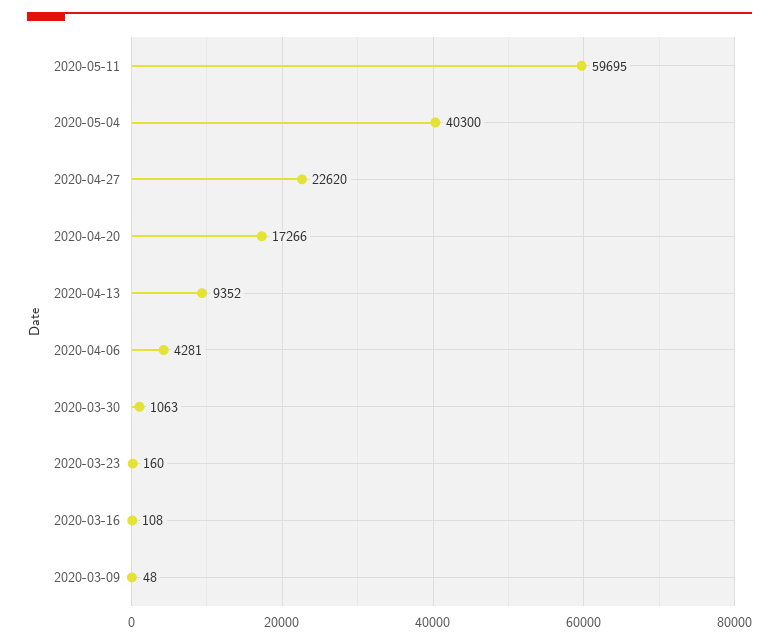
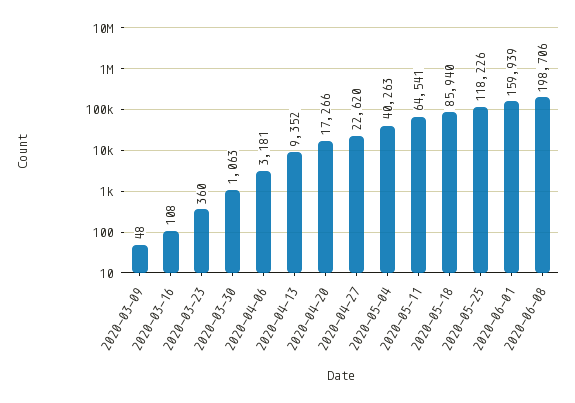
2020-05-11: 59695 -> 64541
2020-05-04: 40300 -> 40263
2020-04-06: 4281 -> 3181
2020-03-23: 160 -> 360
2020-05-18: none -> 85940
2020-05-25: none -> 118226
2020-06-01: none -> 159939
2020-06-08: none -> 198706

